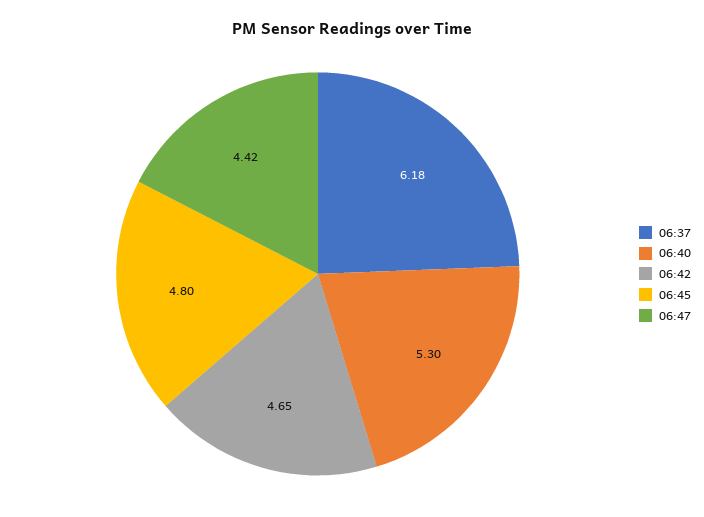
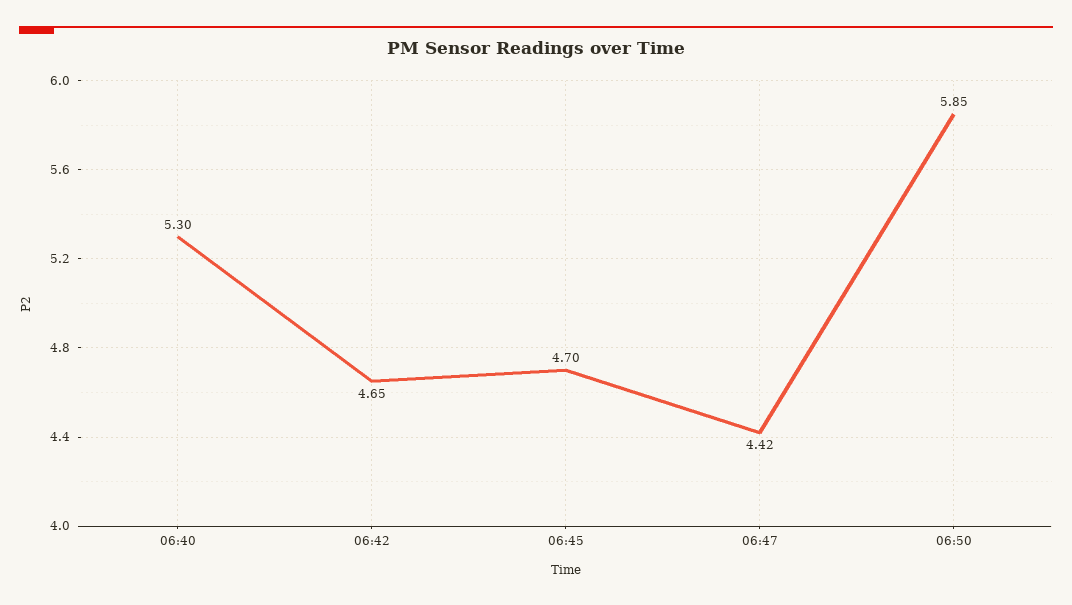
06:37: 6.18 -> none
06:45: 4.8 -> 4.7
06:50: none -> 5.85

